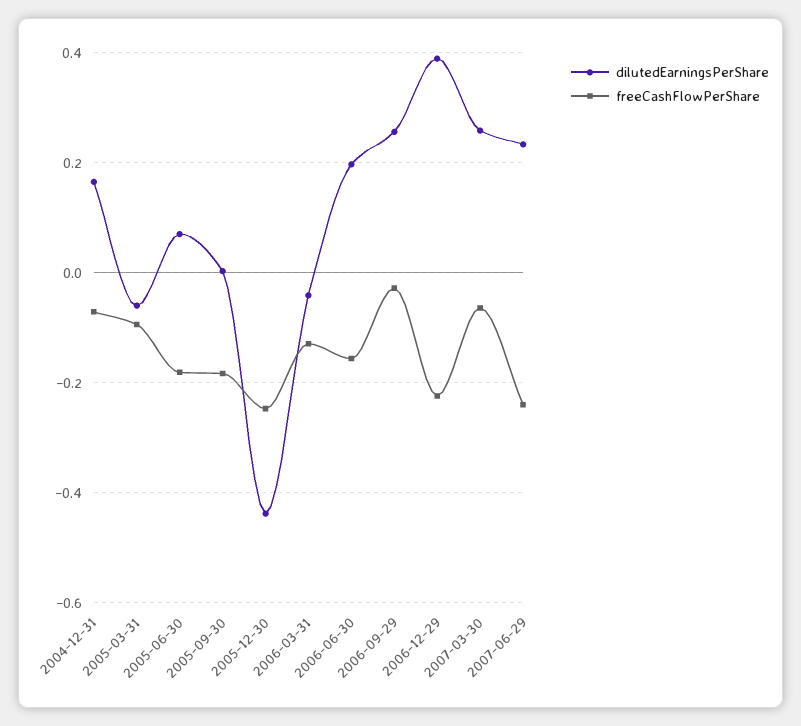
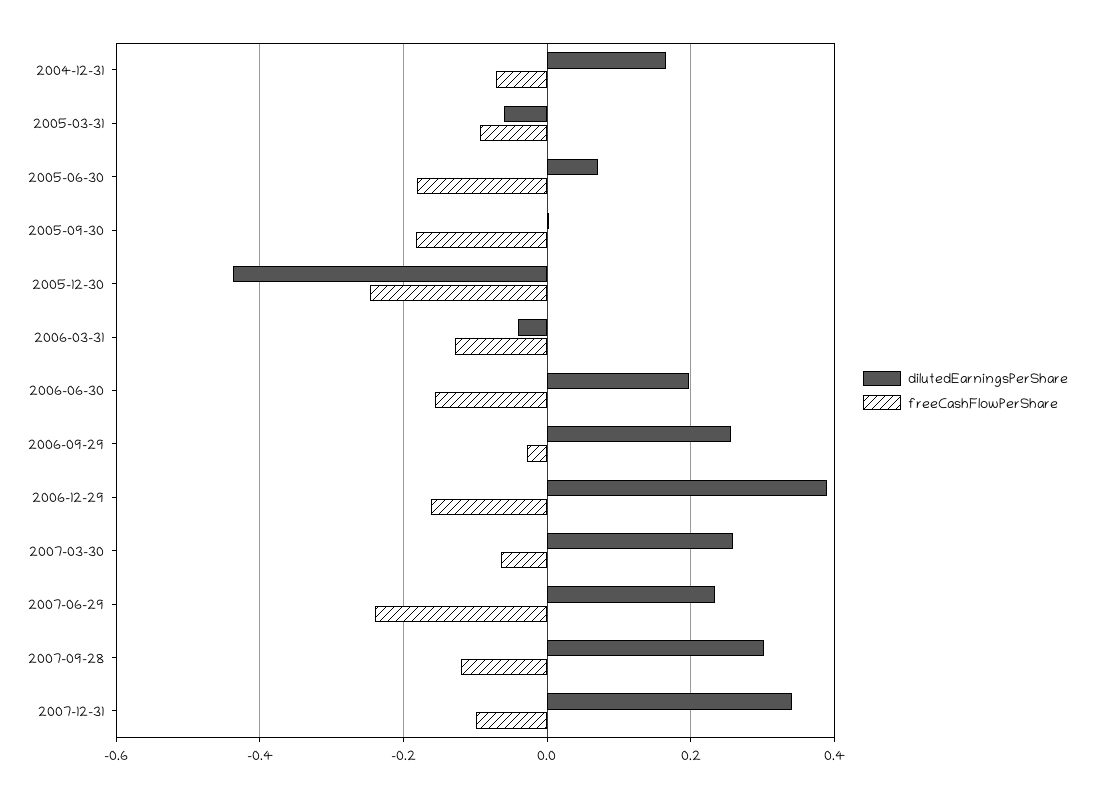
freeCashFlowPerShare, 2006-12-29: -0.22 -> -0.16
dilutedEarningsPerShare, 2007-09-28: none -> 0.3
freeCashFlowPerShare, 2007-09-28: none -> -0.12
dilutedEarningsPerShare, 2007-12-31: none -> 0.34
freeCashFlowPerShare, 2007-12-31: none -> -0.1

